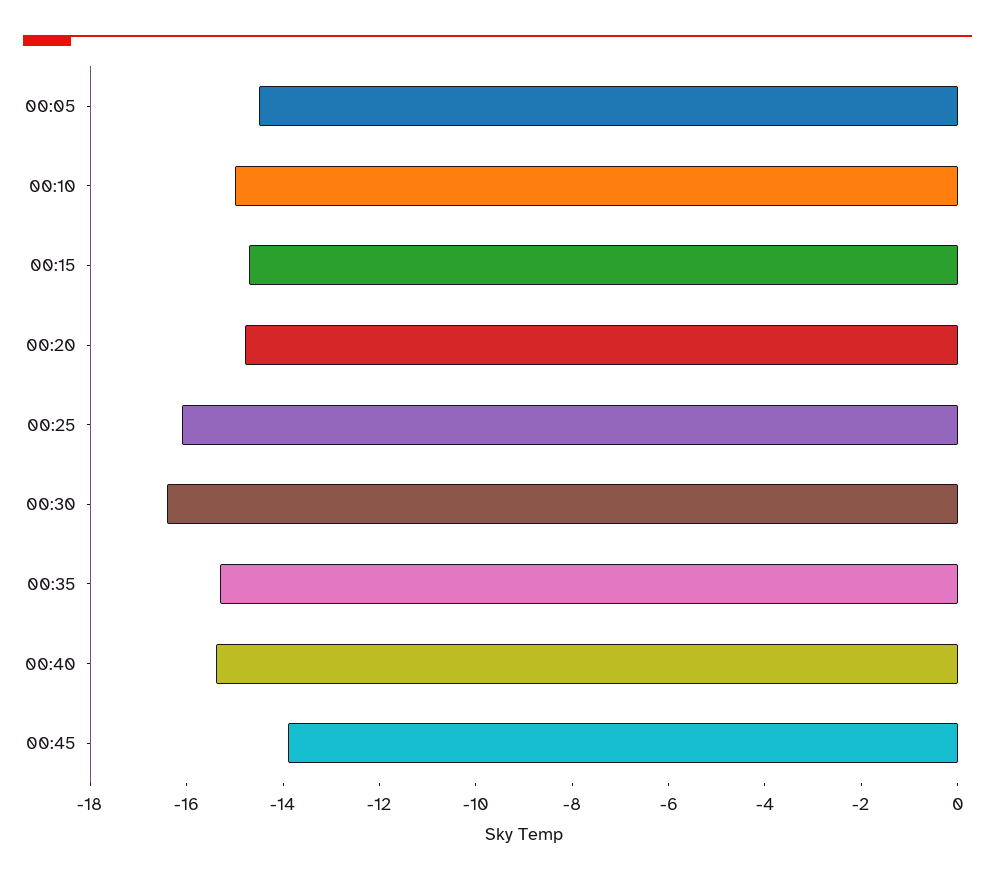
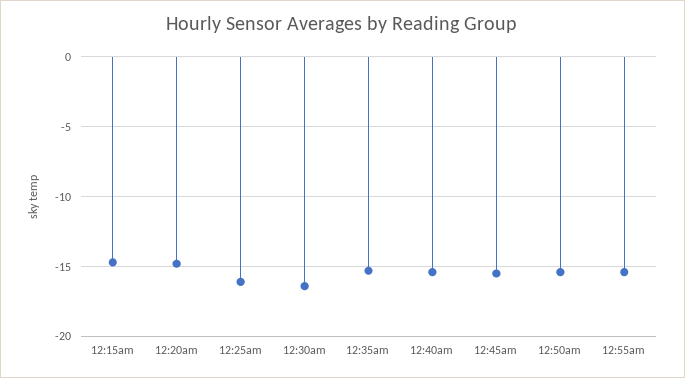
00:05: -14.5 -> none
00:10: -15 -> none
00:45: -14 -> -15.5
12:50am: none -> -15.5
12:55am: none -> -15.5

